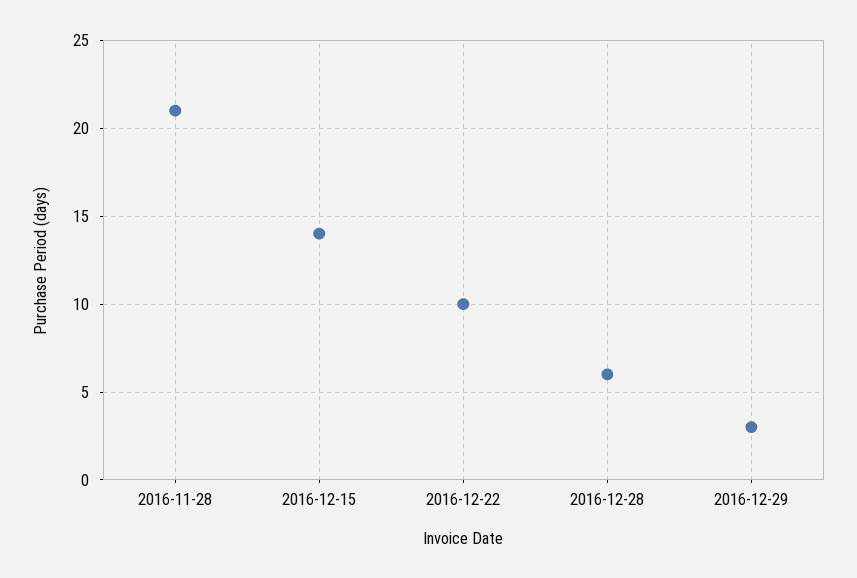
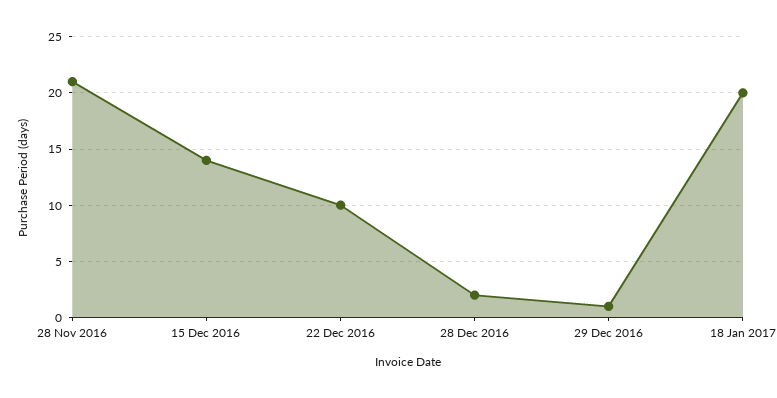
2016-12-28: 6 -> 2
2016-12-29: 3 -> 1
18 Jan 2017: none -> 20

